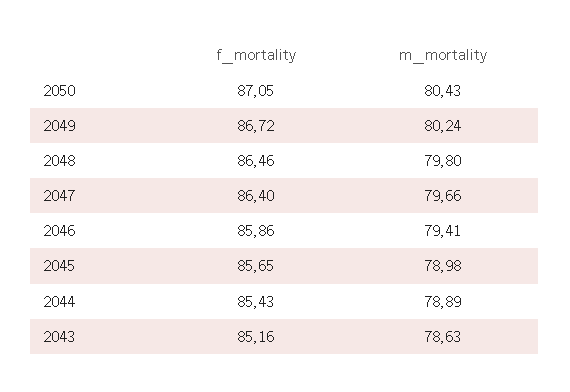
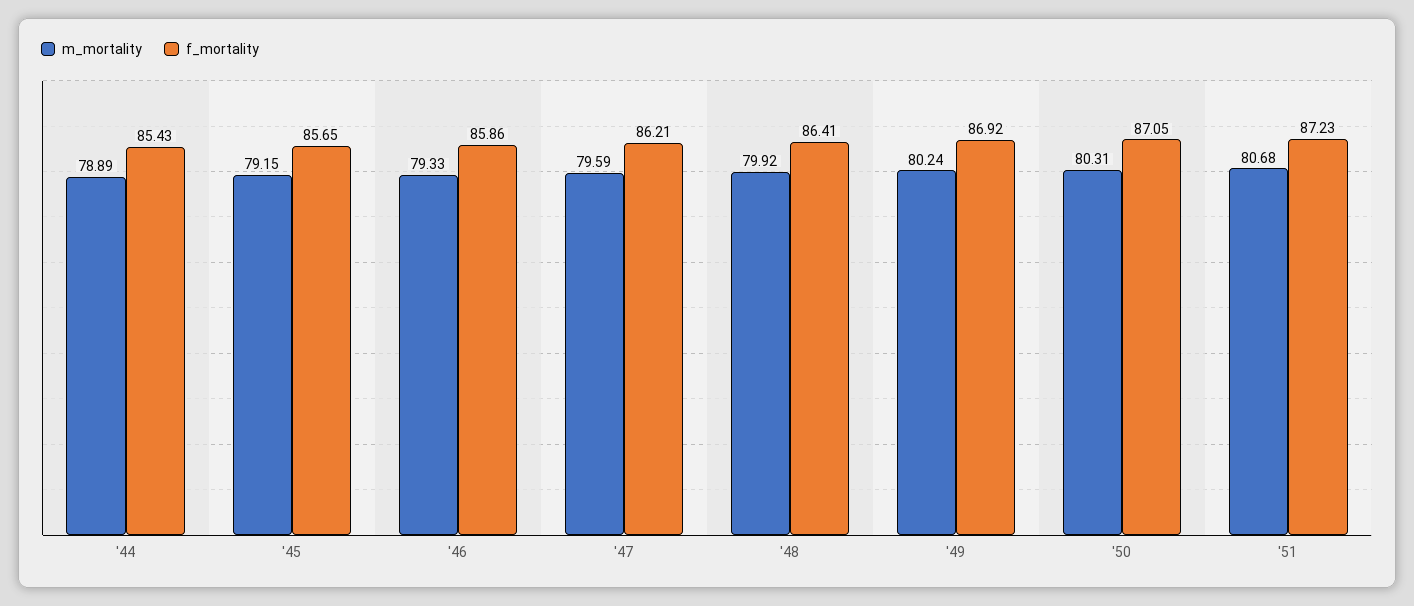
m_mortality, 2050: 80.43 -> 80.31
f_mortality, 2049: 86.72 -> 86.92
f_mortality, 2048: 86.46 -> 86.41
m_mortality, 2048: 79.8 -> 79.92
f_mortality, 2047: 86.4 -> 86.21
m_mortality, 2047: 79.66 -> 79.59
m_mortality, 2046: 79.41 -> 79.33
m_mortality, 2045: 78.98 -> 79.15
f_mortality, 2043: 85.16 -> none
m_mortality, 2043: 78.63 -> none
m_mortality, '51: none -> 80.68
f_mortality, '51: none -> 87.23

